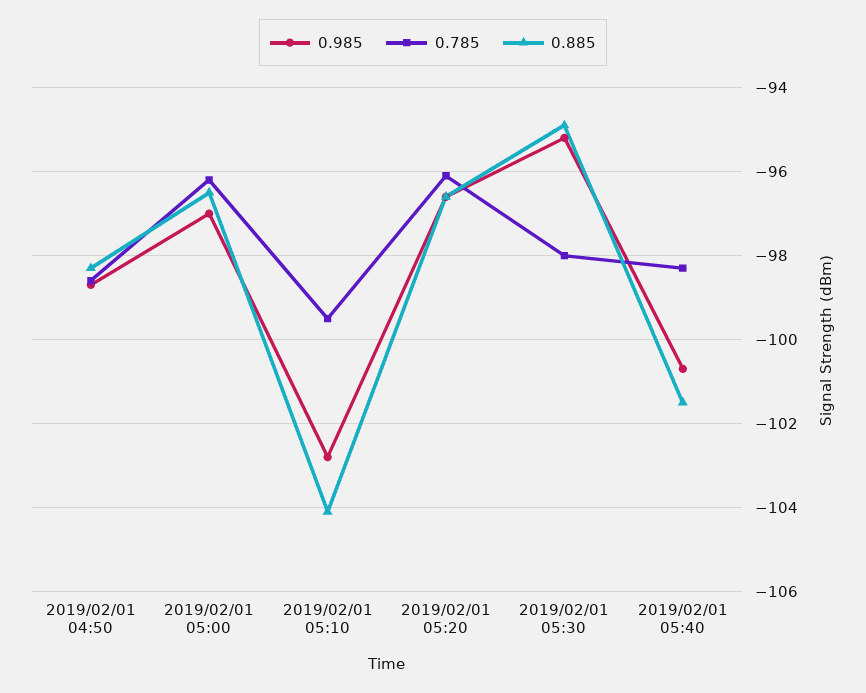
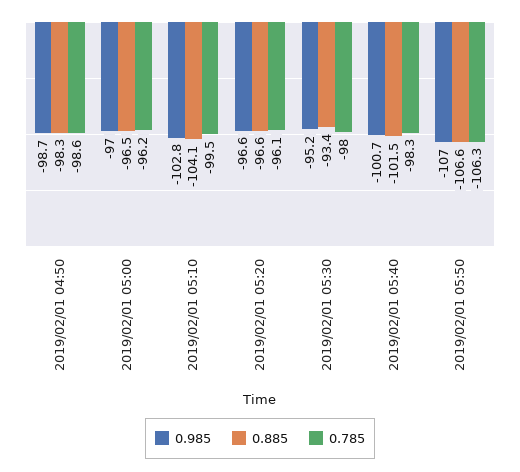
0.885, 2019/02/01 05:30: -95 -> -93.4
0.985, 2019/02/01 05:50: none -> -107
0.885, 2019/02/01 05:50: none -> -106.6
0.785, 2019/02/01 05:50: none -> -106.3

